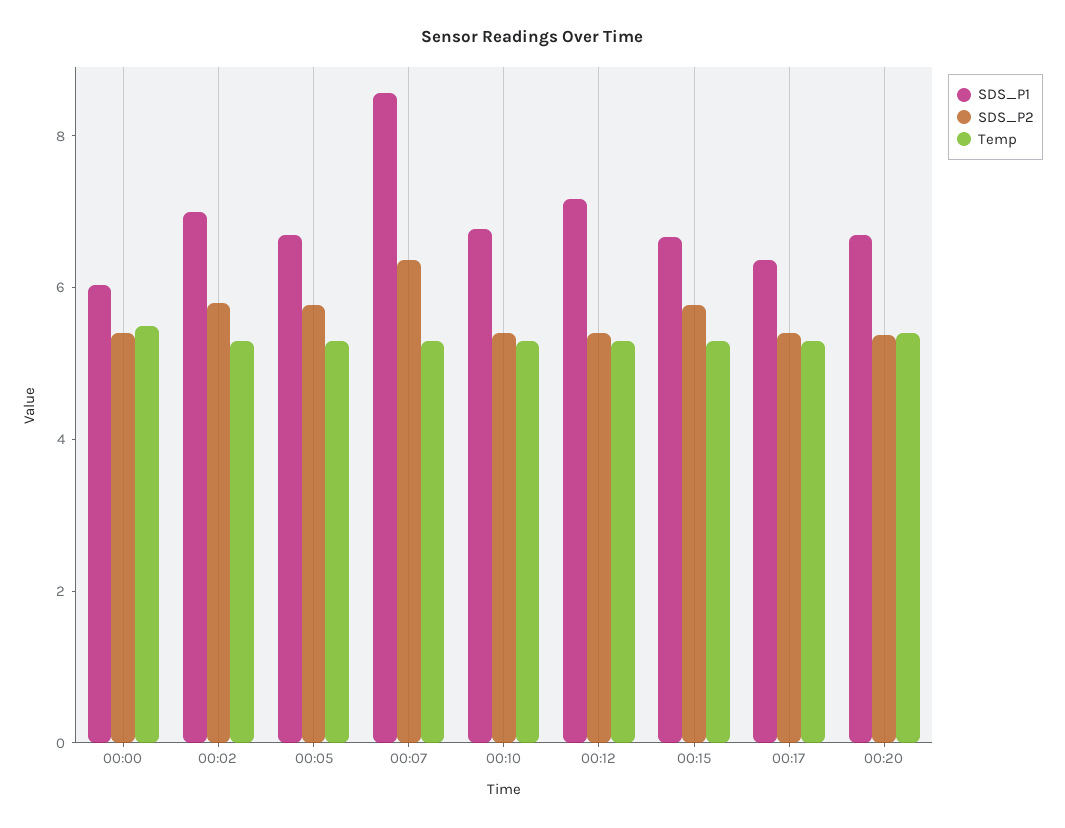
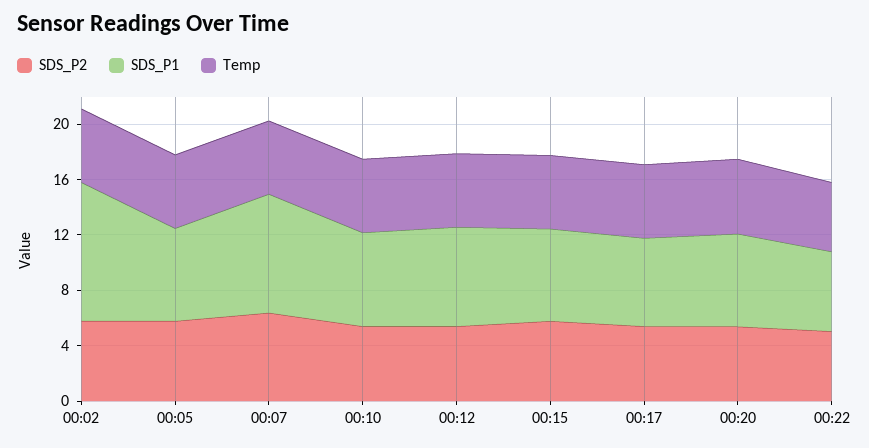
SDS_P1, 00:00: 6 -> none
SDS_P2, 00:00: 5.5 -> none
Temp, 00:00: 5.5 -> none
SDS_P1, 00:02: 7 -> 10
SDS_P2, 00:22: none -> 5
SDS_P1, 00:22: none -> 6
Temp, 00:22: none -> 5

